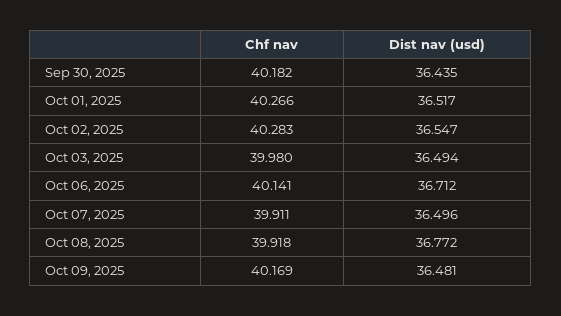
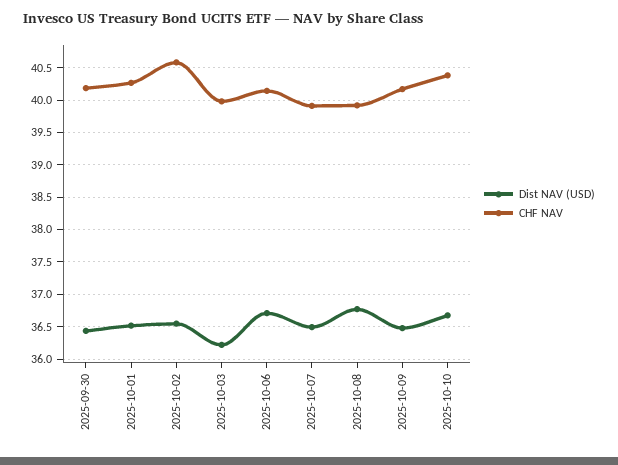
Chf nav, Oct 02, 2025: 40.283 -> 40.6
Dist nav (usd), Oct 03, 2025: 36.494 -> 36.2
Dist nav (usd), 2025-10-10: none -> 36.7
Chf nav, 2025-10-10: none -> 40.4

